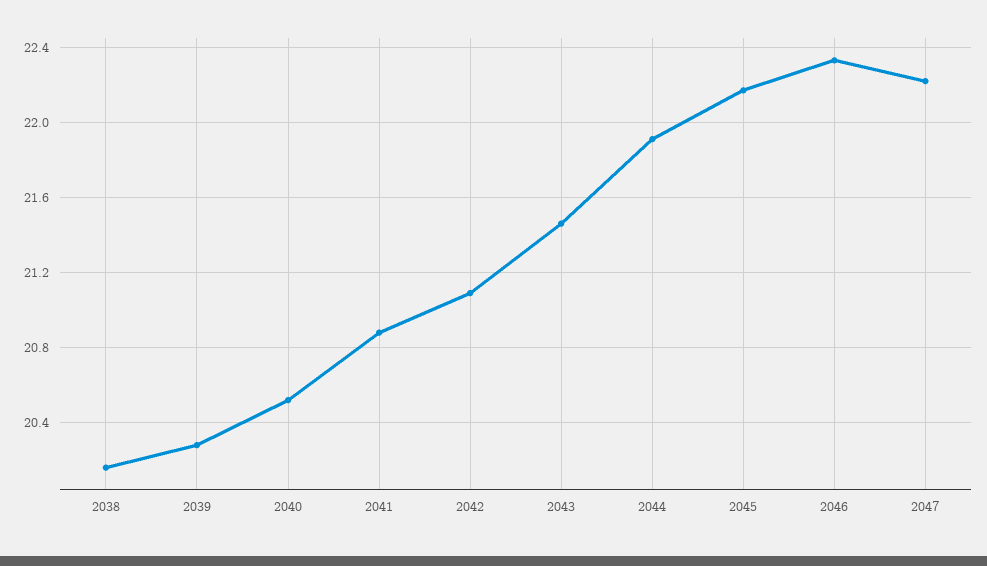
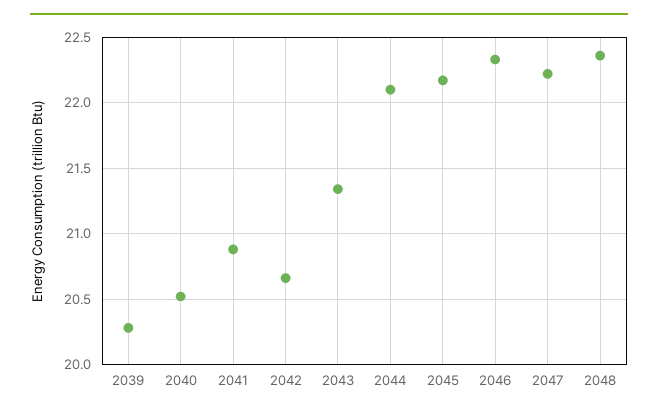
2038: 20.15 -> none
2042: 21.1 -> 20.65
2043: 21.45 -> 21.35
2044: 21.9 -> 22.1
2048: none -> 22.35

